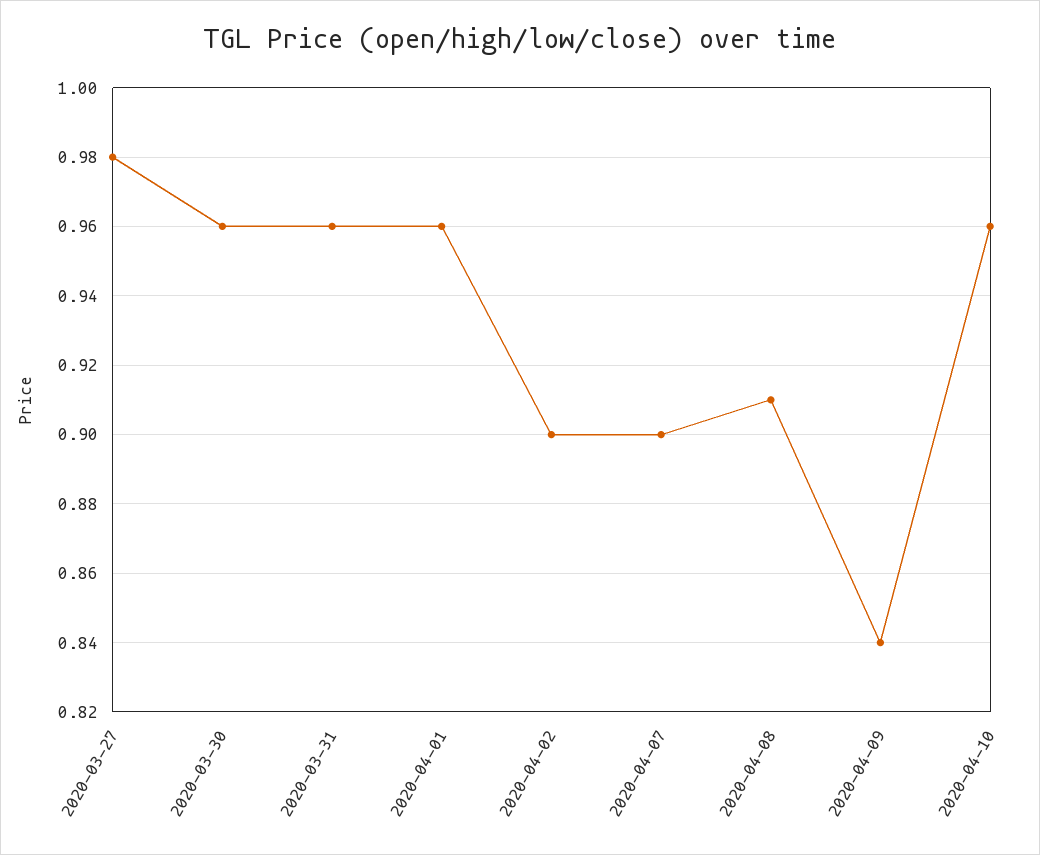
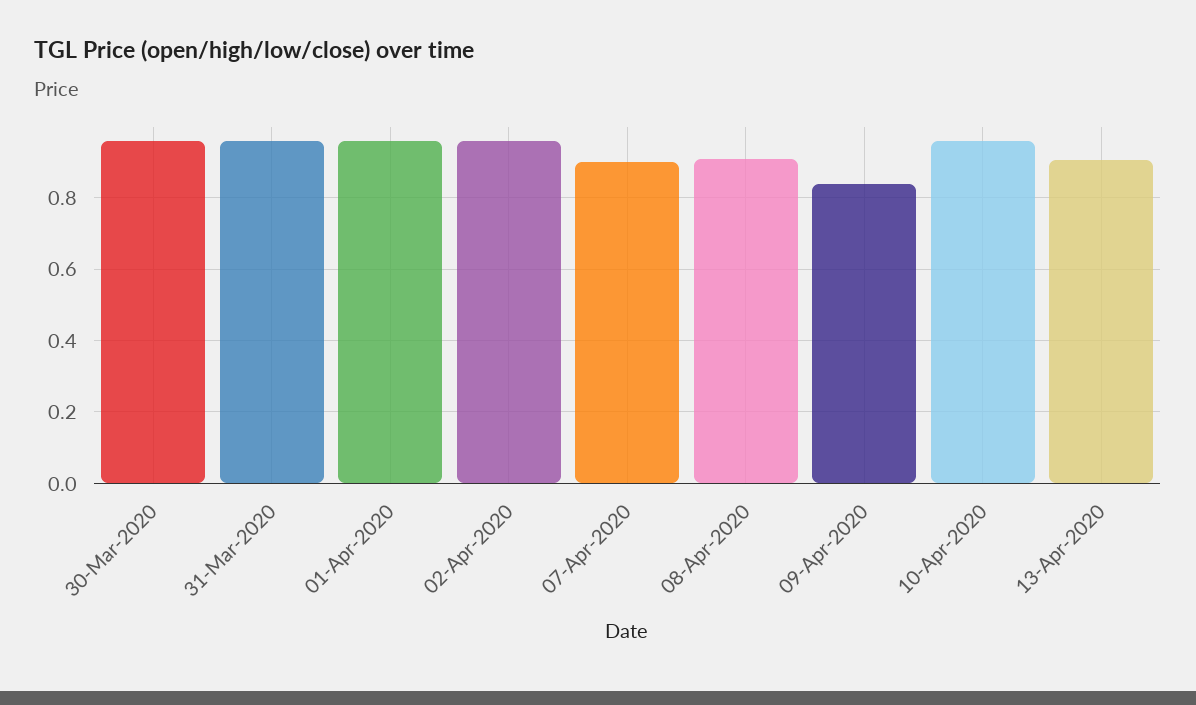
2020-03-27: 0.98 -> none
2020-04-02: 0.9 -> 0.96
13-Apr-2020: none -> 0.9

